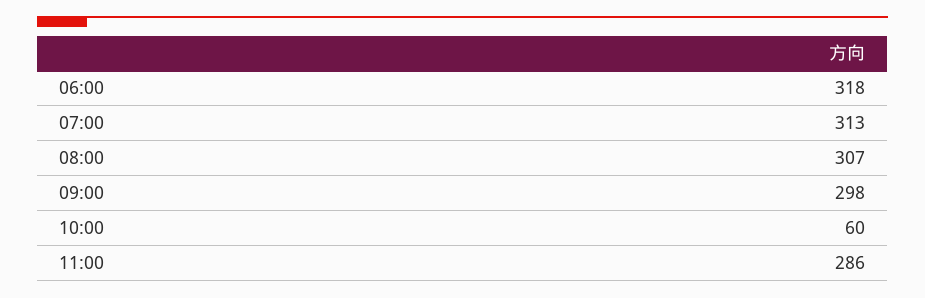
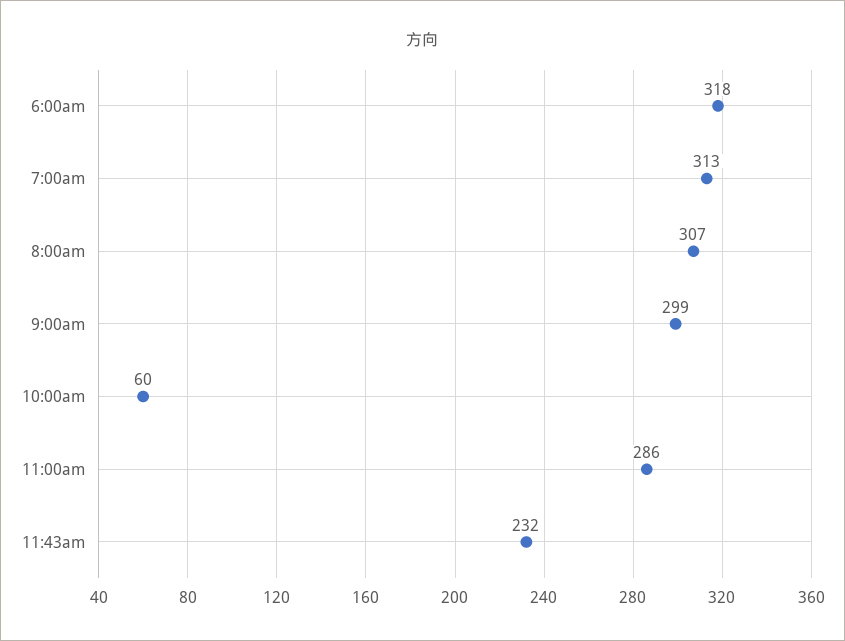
09:00: 298 -> 299
11:43am: none -> 232

